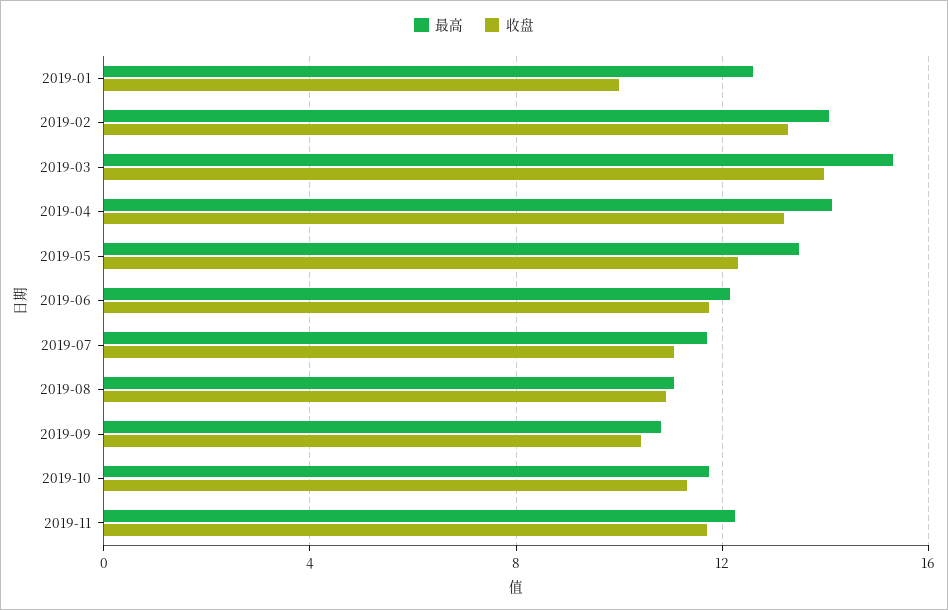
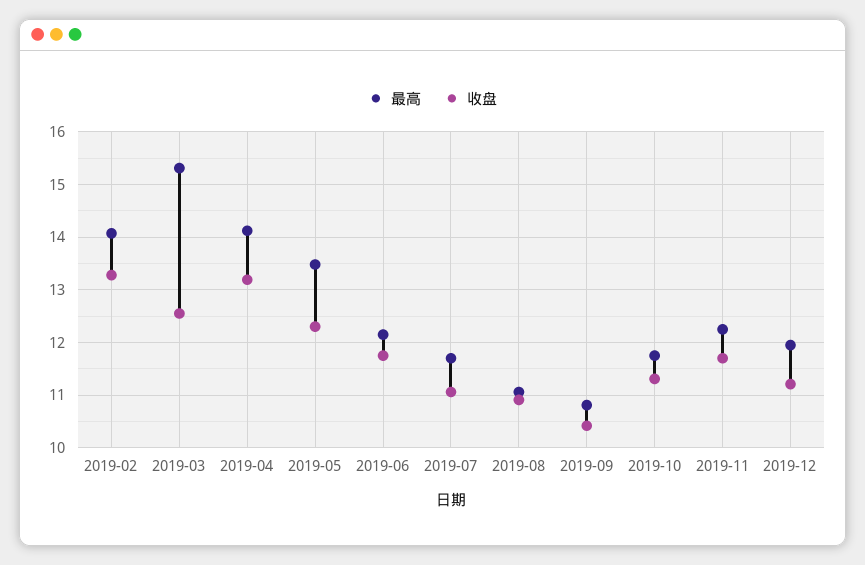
最高, 2019-01: 12.5 -> none
收盘, 2019-01: 10 -> none
收盘, 2019-03: 14 -> 12.6
最高, 2019-12: none -> 12
收盘, 2019-12: none -> 11.2

